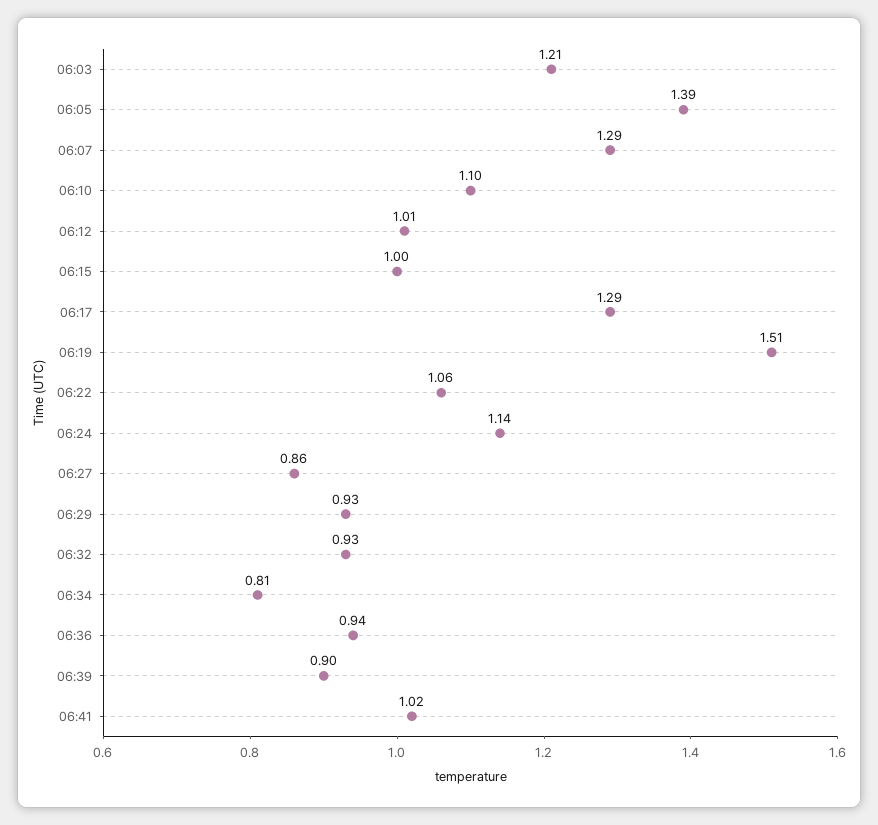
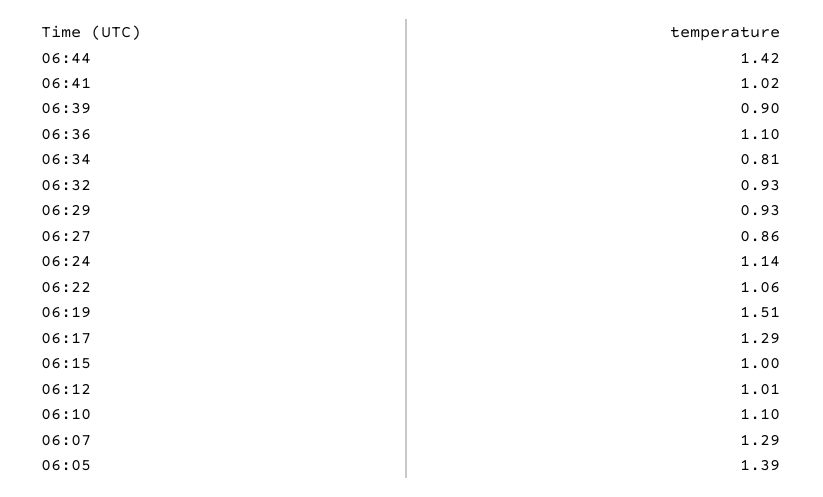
06:03: 1.21 -> none
06:36: 0.94 -> 1.1
06:44: none -> 1.42

